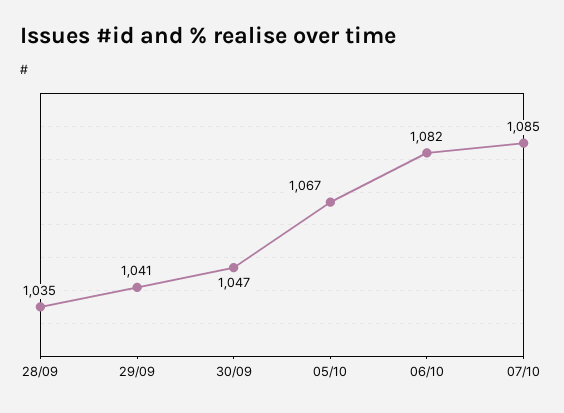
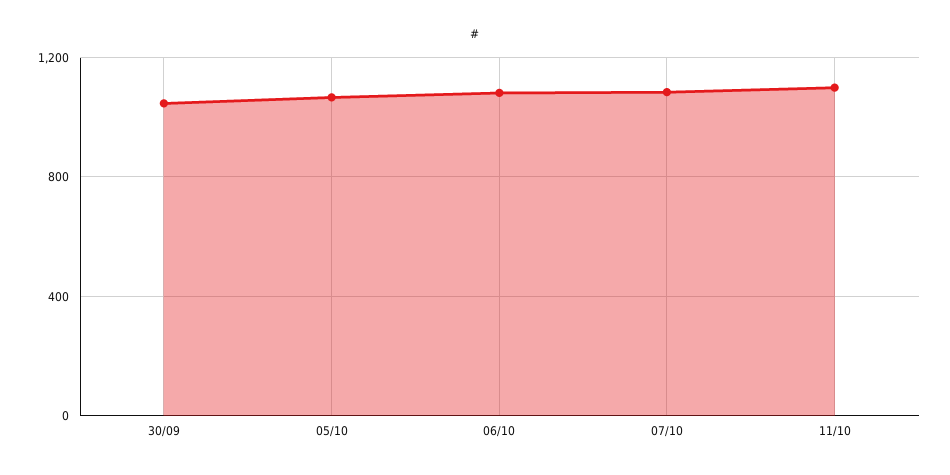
28/09: 1035 -> none
29/09: 1041 -> none
11/10: none -> 1100

